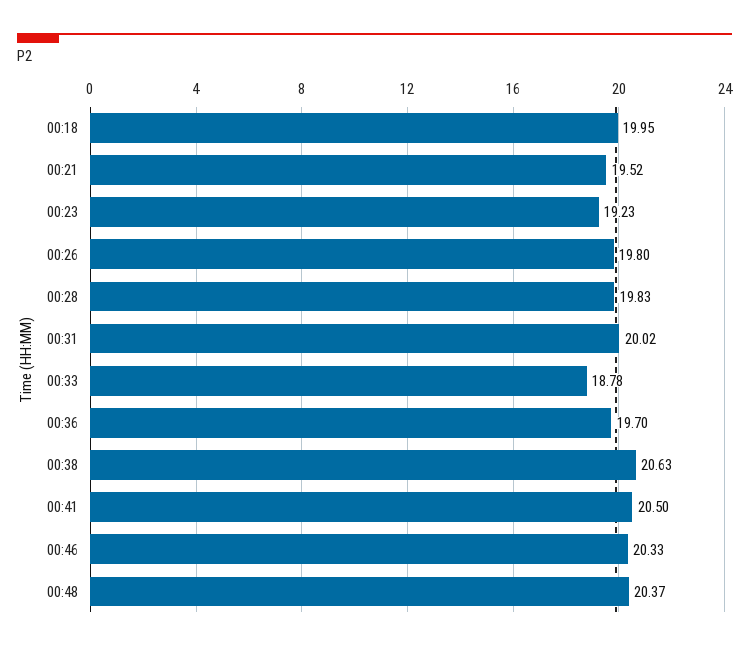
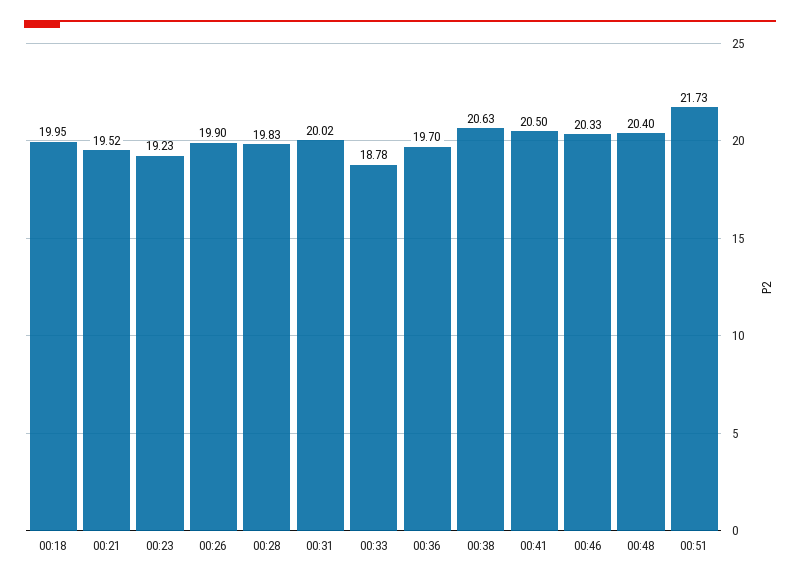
00:26: 19.8 -> 19.9
00:48: 20.37 -> 20.4
00:51: none -> 21.73

